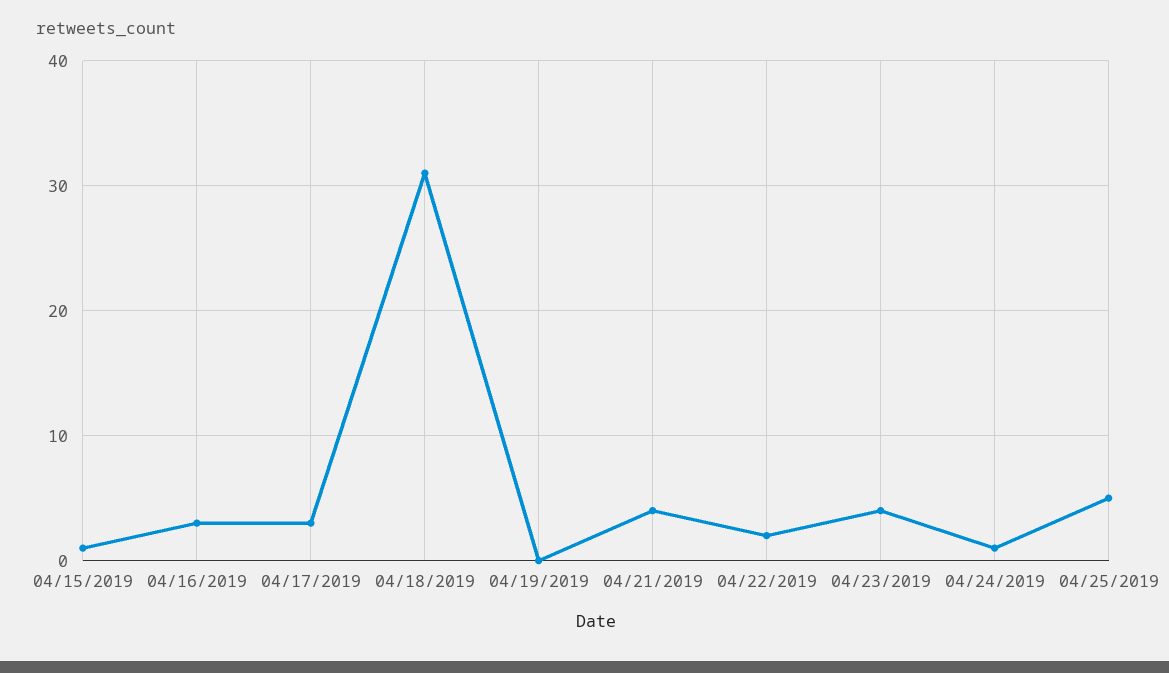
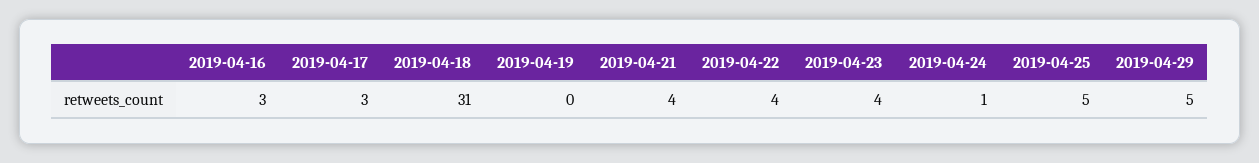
04/15/2019: 1 -> none
04/22/2019: 2 -> 4
2019-04-29: none -> 5

